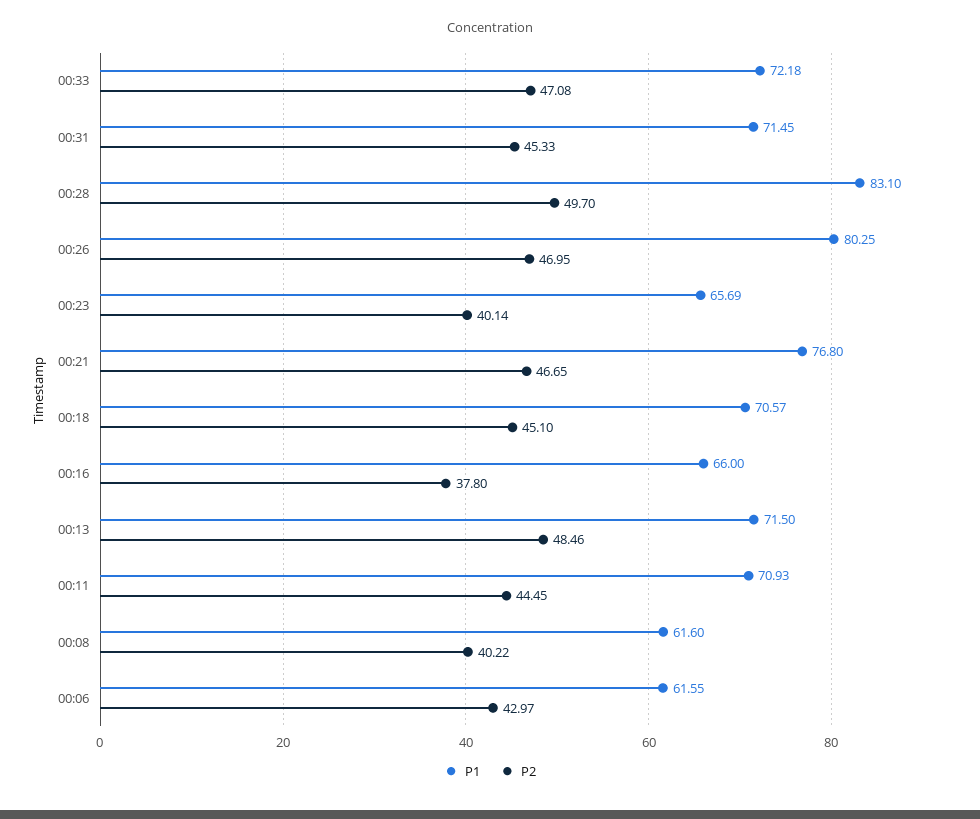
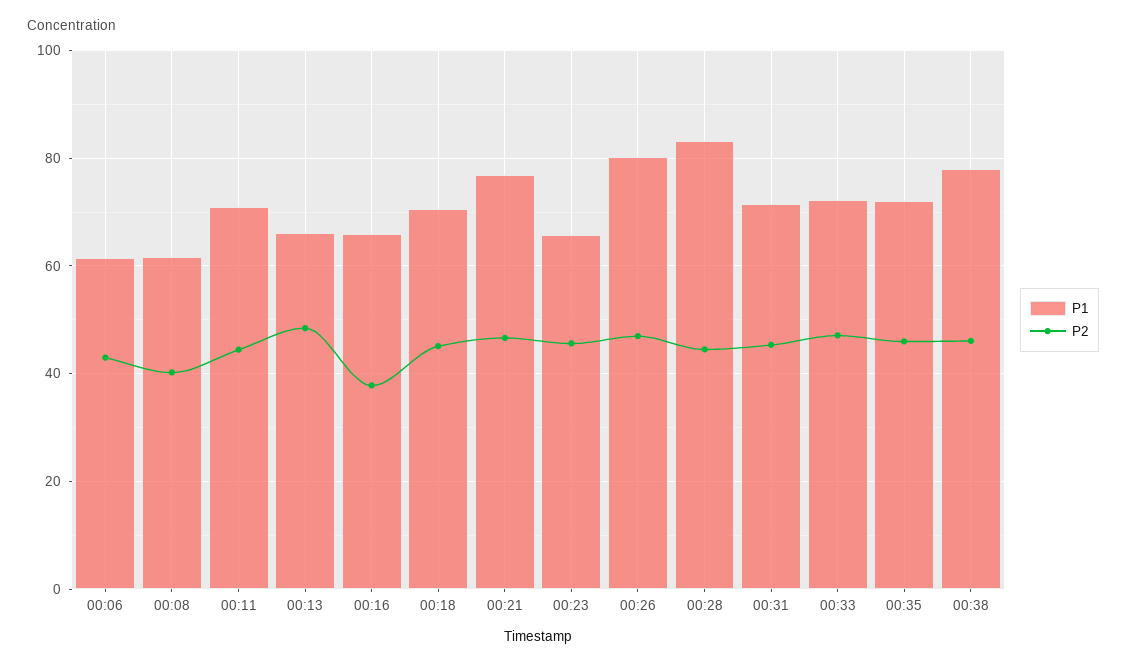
P2, 00:28: 49.7 -> 44
P2, 00:23: 40.14 -> 46
P1, 00:13: 71.5 -> 66
P1, 00:35: none -> 72
P2, 00:35: none -> 46
P1, 00:38: none -> 78
P2, 00:38: none -> 46

